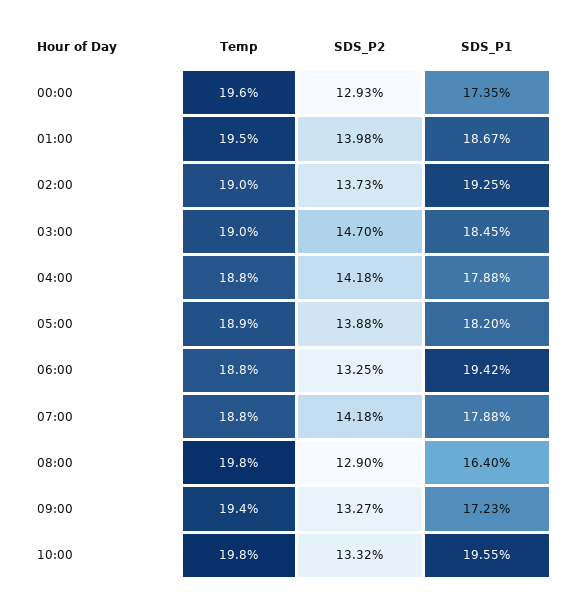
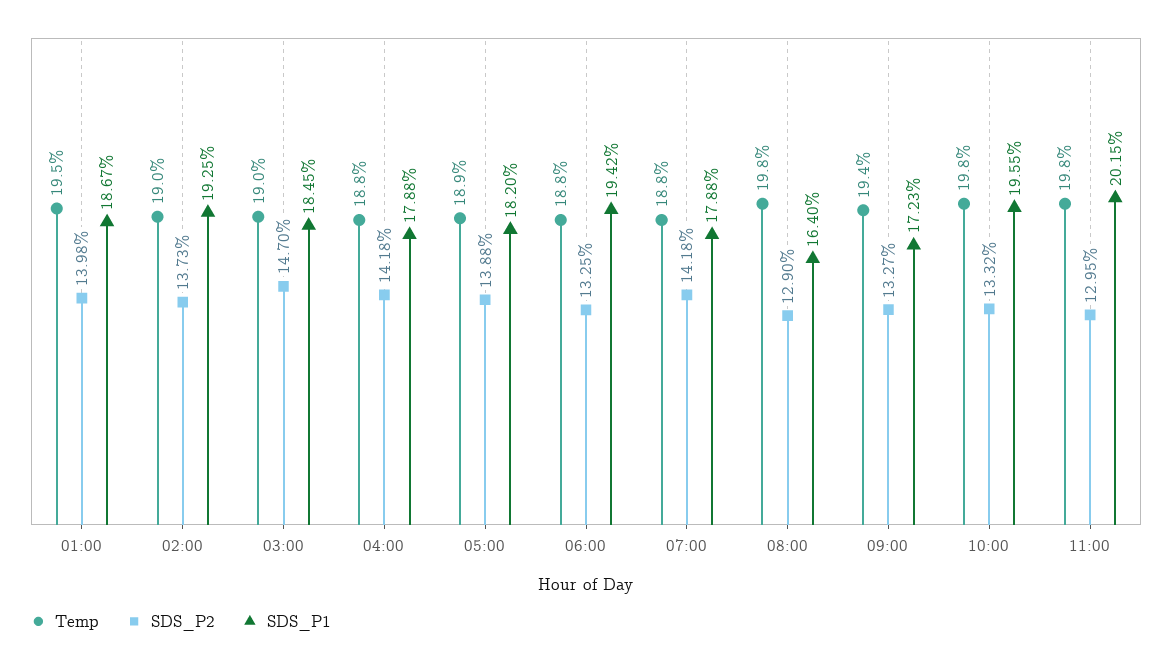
Temp, 00:00: 19.6 -> none
SDS_P2, 00:00: 12.93 -> none
SDS_P1, 00:00: 17.35 -> none
Temp, 11:00: none -> 19.8
SDS_P2, 11:00: none -> 12.95
SDS_P1, 11:00: none -> 20.15

